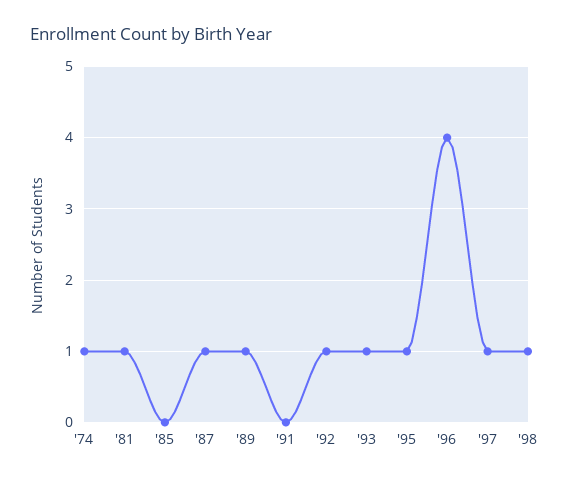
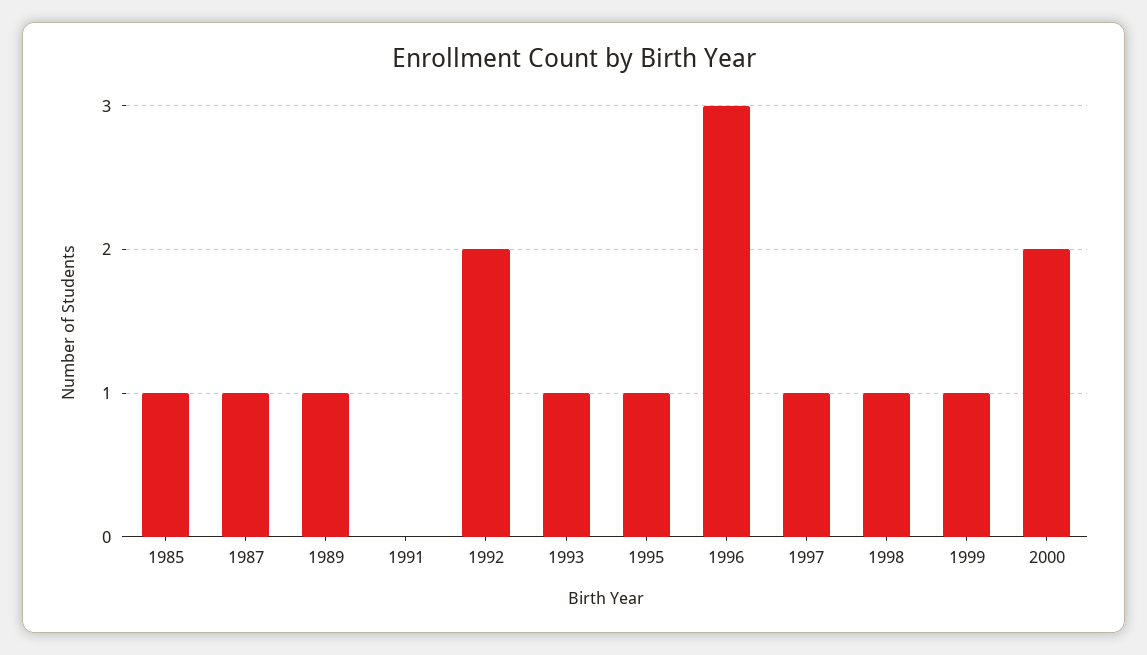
'74: 1 -> none
'81: 1 -> none
'85: 0 -> 1
'92: 1 -> 2
'96: 4 -> 3
1999: none -> 1
2000: none -> 2

